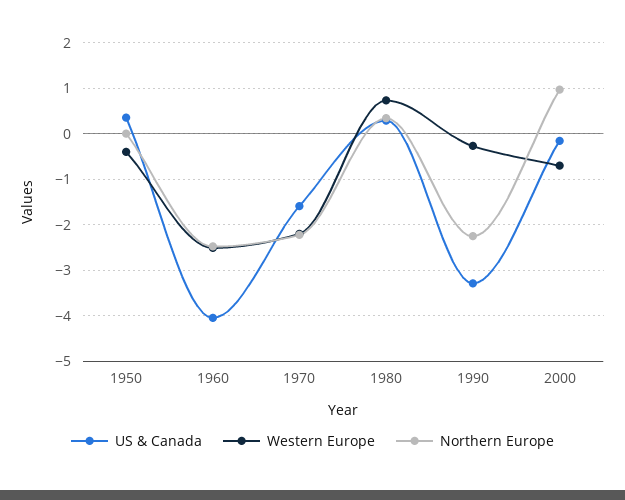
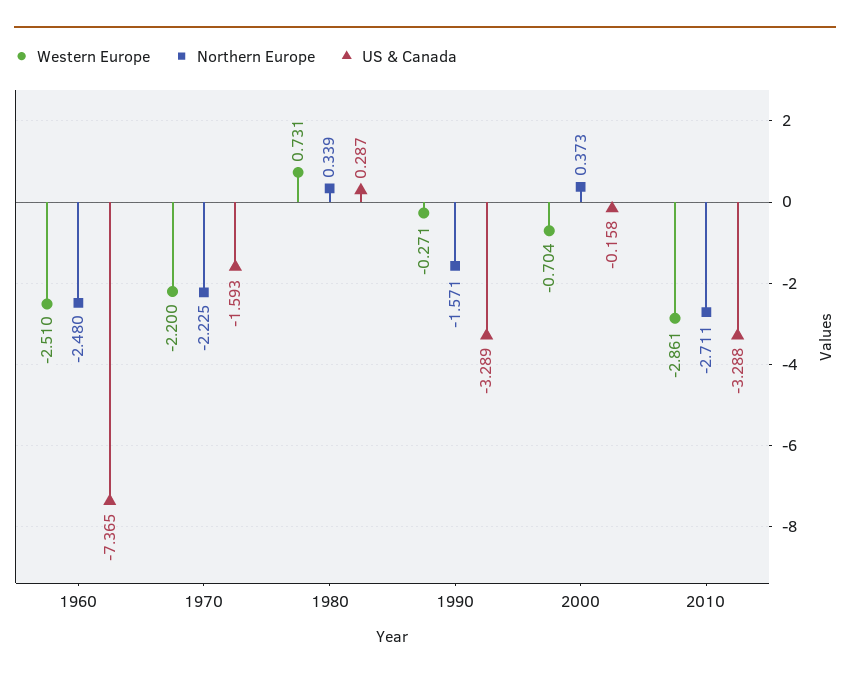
US & Canada, 1950: 0.4 -> none
Western Europe, 1950: -0.4 -> none
Northern Europe, 1950: 0 -> none
US & Canada, 1960: -4 -> -7.365
Northern Europe, 1990: -2.2 -> -1.571
Northern Europe, 2000: 1 -> 0.373
Western Europe, 2010: none -> -2.861
Northern Europe, 2010: none -> -2.711
US & Canada, 2010: none -> -3.288

